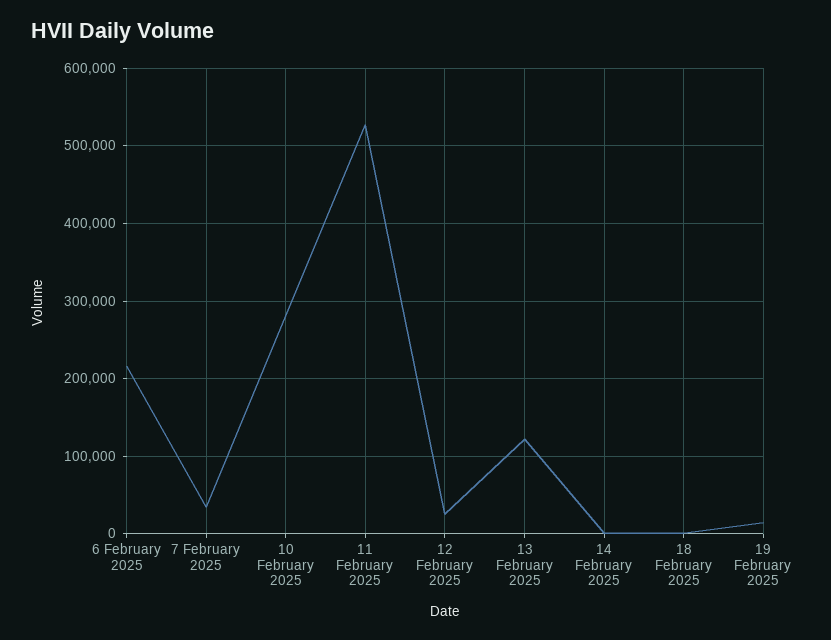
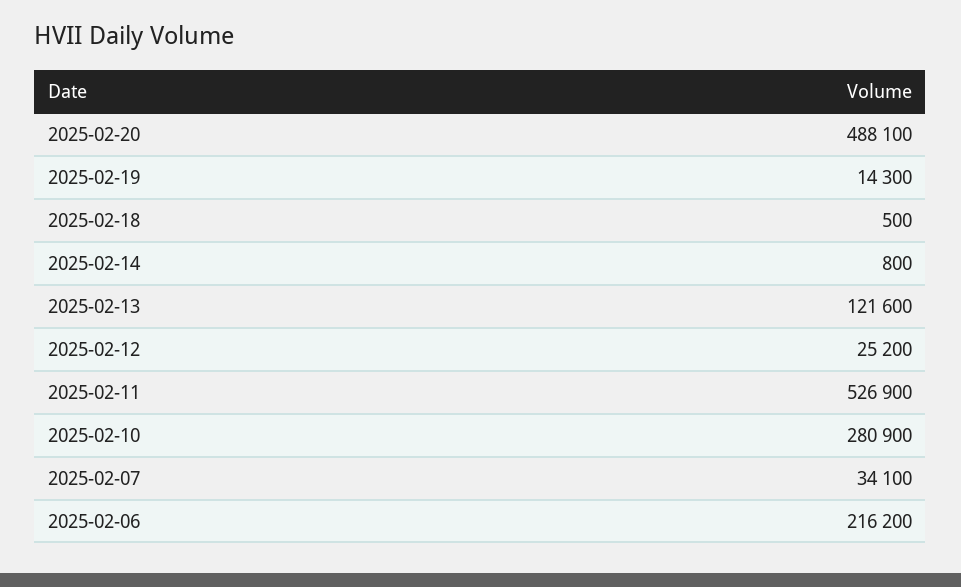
2025-02-20: none -> 488100

